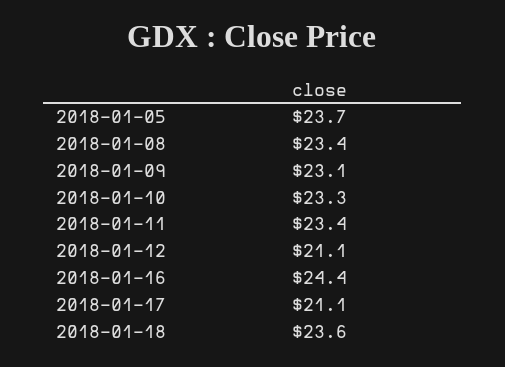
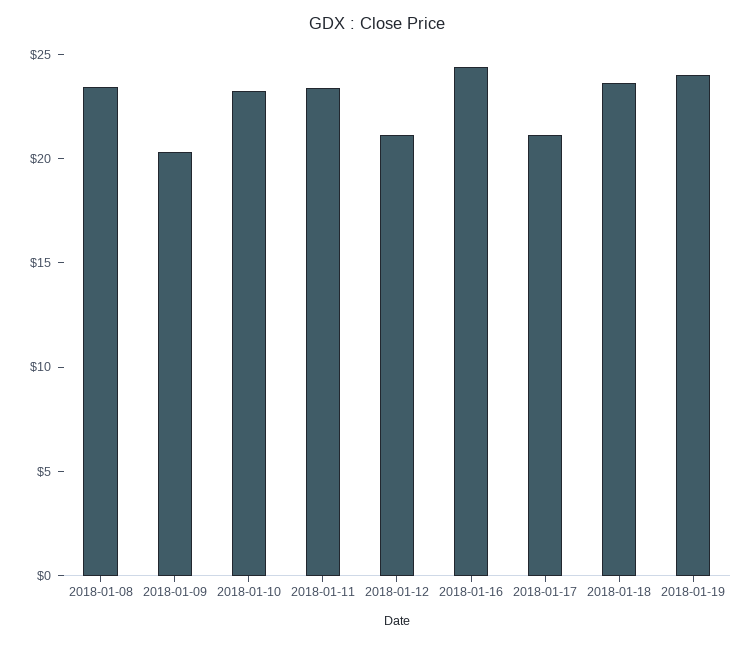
2018-01-05: 23.7 -> none
2018-01-09: 23.1 -> 20
2018-01-19: none -> 24

